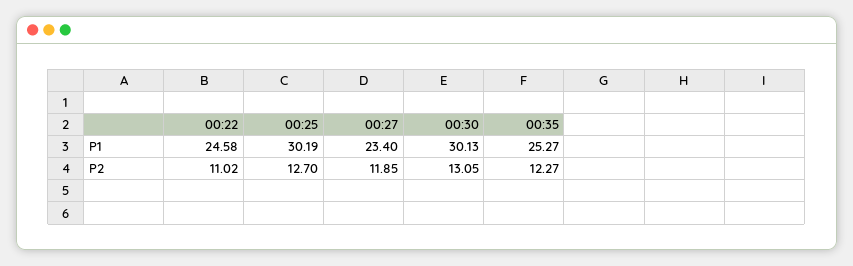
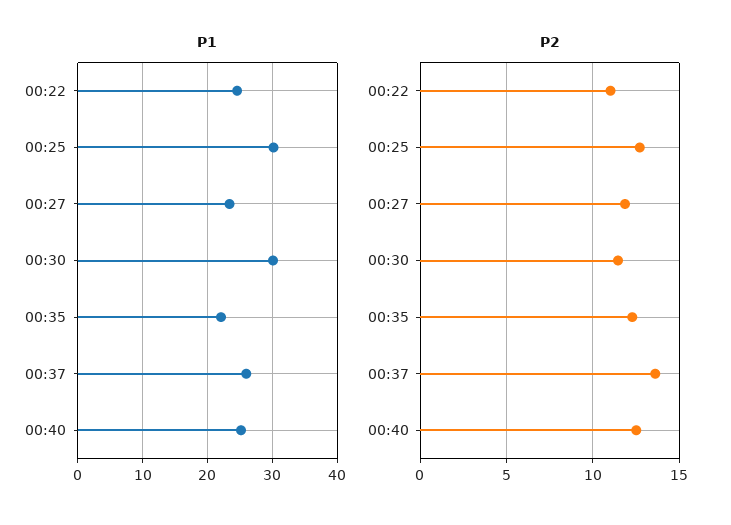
P1, 00:35: 25.27 -> 22
P2, 00:30: 13.05 -> 11.5
P1, 00:37: none -> 26
P1, 00:40: none -> 25
P2, 00:37: none -> 13.5
P2, 00:40: none -> 12.5

